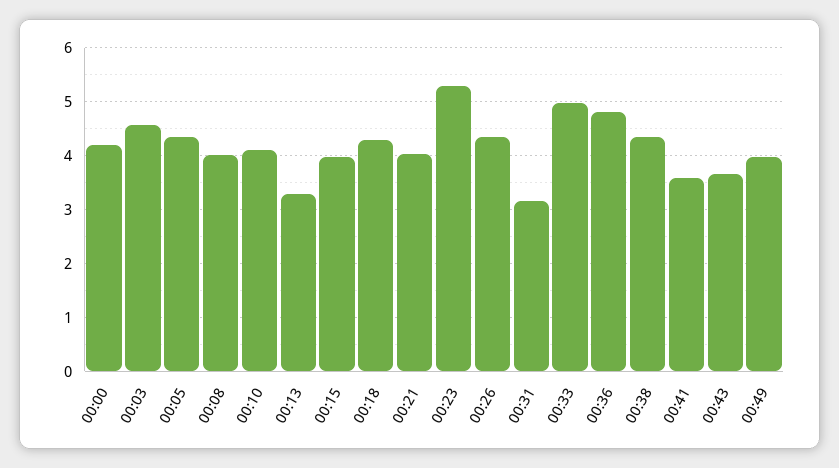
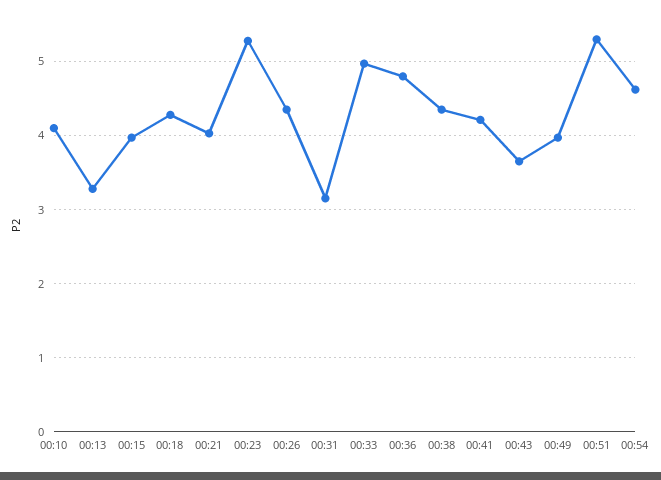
00:00: 4.2 -> none
00:03: 4.6 -> none
00:05: 4.4 -> none
00:08: 4 -> none
00:41: 3.6 -> 4.2
00:51: none -> 5.3
00:54: none -> 4.6

